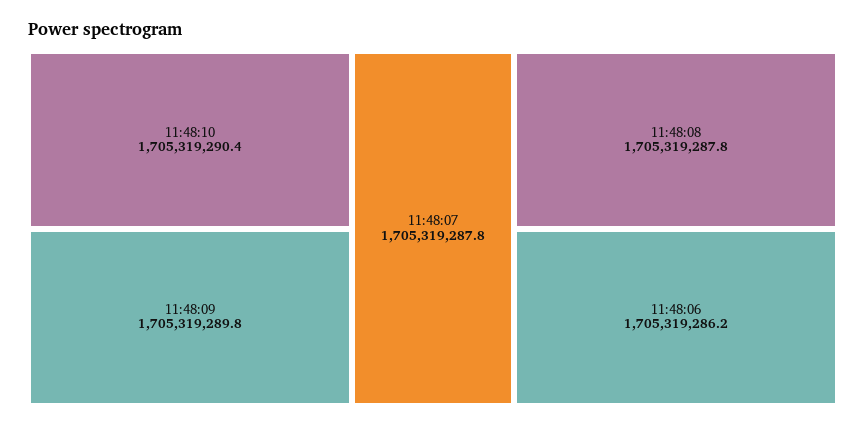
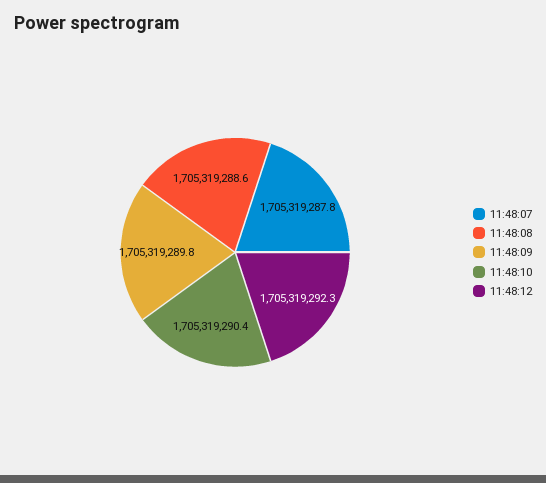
11:48:08: 1705319287.8 -> 1705319288.6
11:48:06: 1705319286.2 -> none
11:48:12: none -> 1705319292.3

